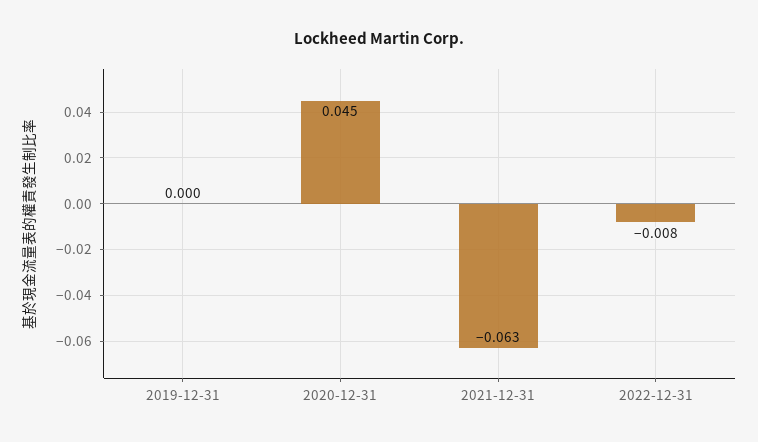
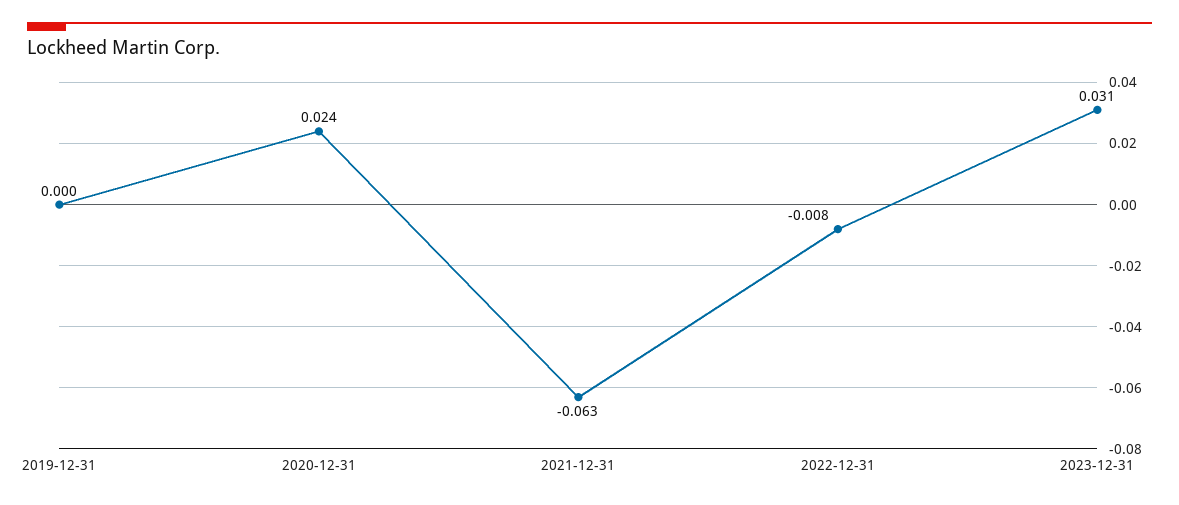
2020-12-31: 0.045 -> 0.024
2023-12-31: none -> 0.031

